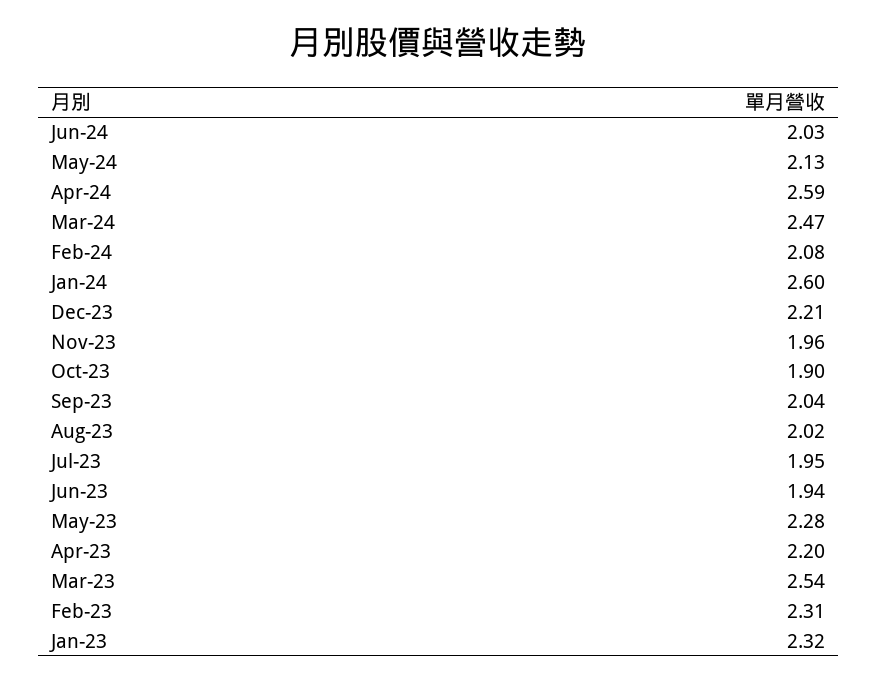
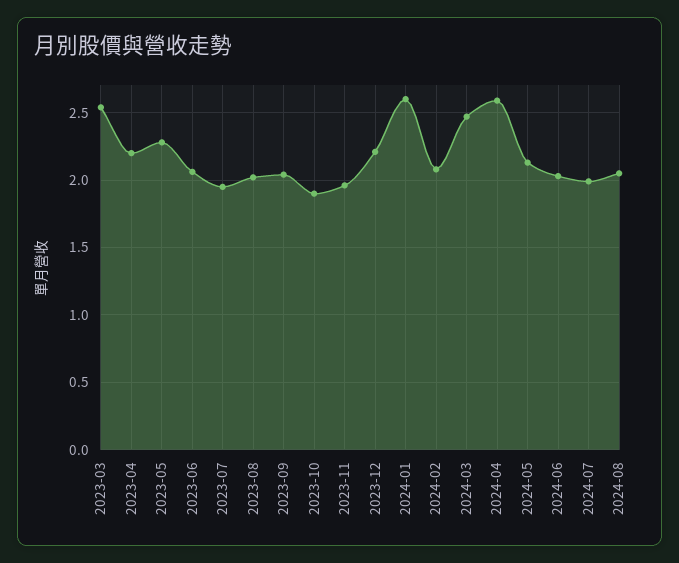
Jun-23: 1.94 -> 2.05
Feb-23: 2.31 -> none
Jan-23: 2.32 -> none
2024-07: none -> 2
2024-08: none -> 2.05

